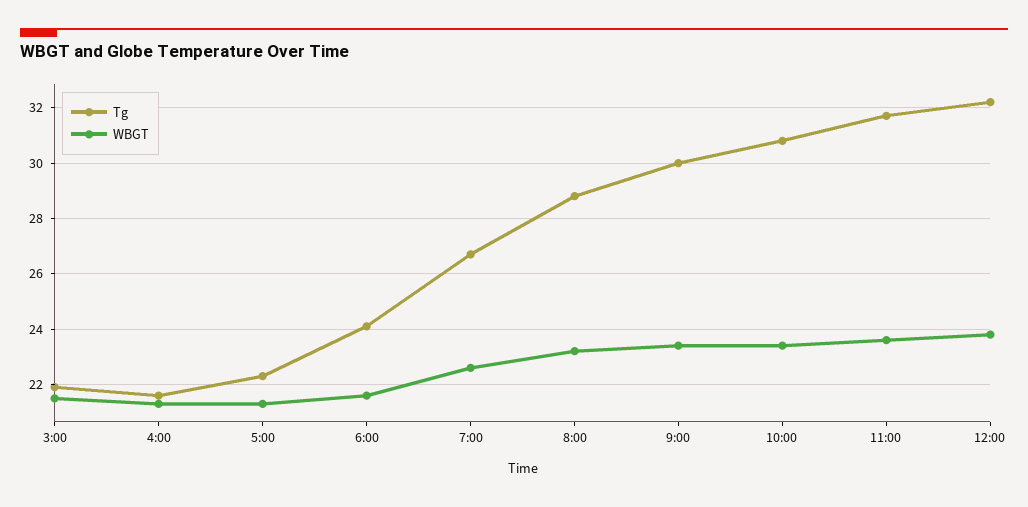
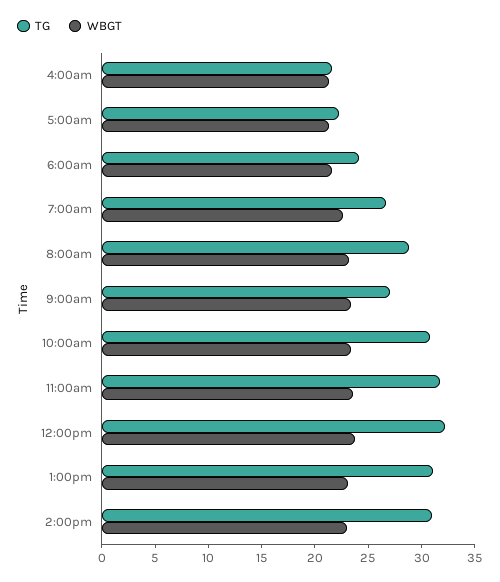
Tg, 3:00: 22 -> none
WBGT, 3:00: 21.5 -> none
Tg, 9:00: 30 -> 27
Tg, 1:00pm: none -> 31
WBGT, 1:00pm: none -> 23
Tg, 2:00pm: none -> 31
WBGT, 2:00pm: none -> 23

